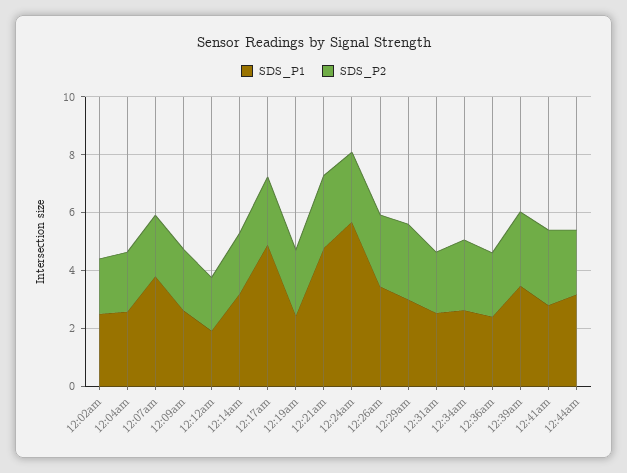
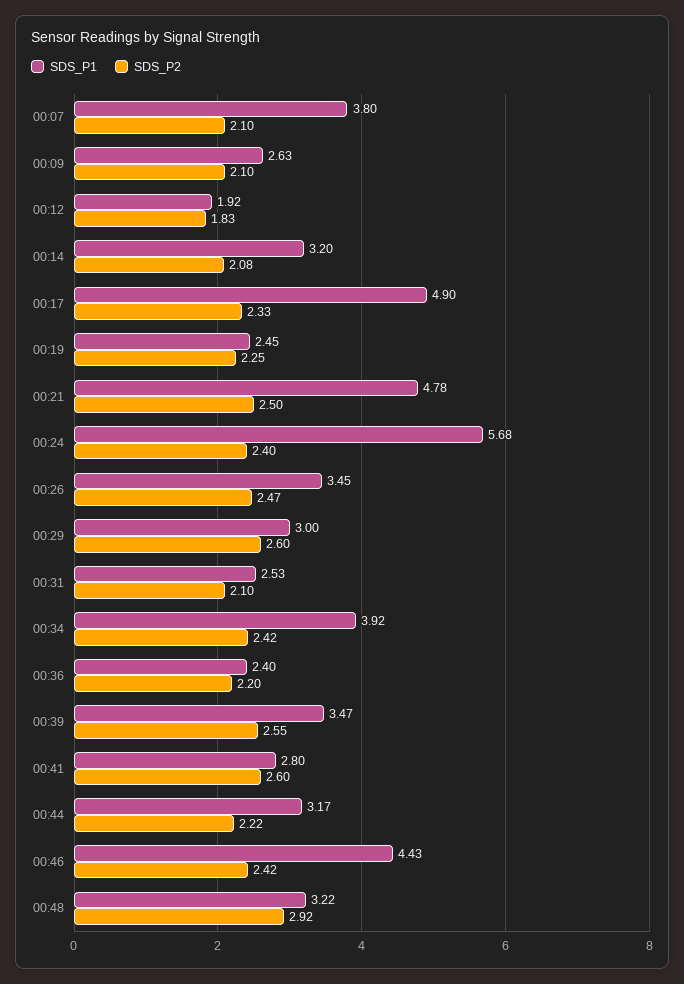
SDS_P1, 12:02am: 2.5 -> none
SDS_P2, 12:02am: 2 -> none
SDS_P1, 12:04am: 2.5 -> none
SDS_P2, 12:04am: 2 -> none
SDS_P1, 12:34am: 2.5 -> 3.92
SDS_P1, 00:46: none -> 4.43
SDS_P2, 00:46: none -> 2.42
SDS_P1, 00:48: none -> 3.22
SDS_P2, 00:48: none -> 2.92

